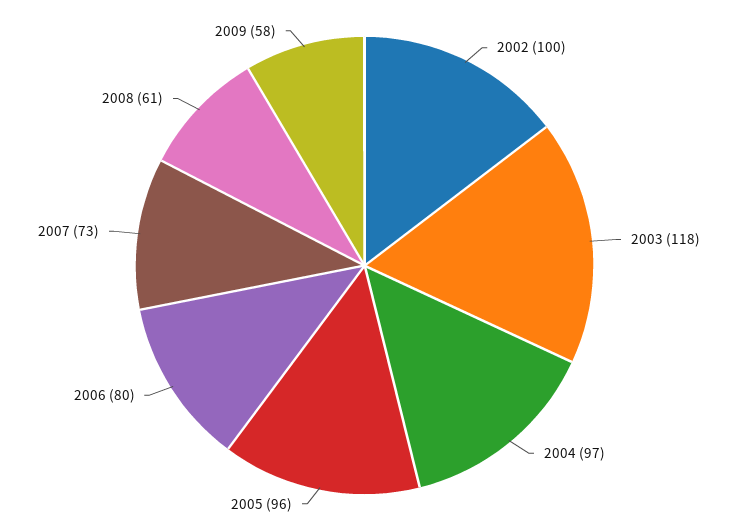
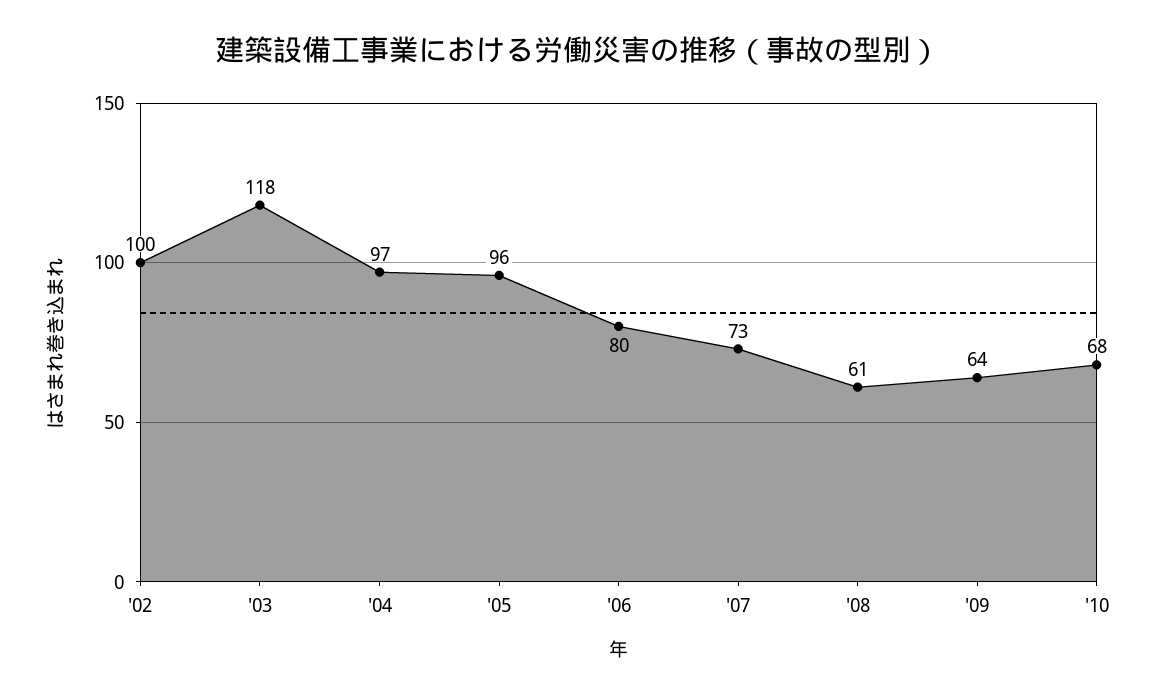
2009: 58 -> 64
'10: none -> 68

